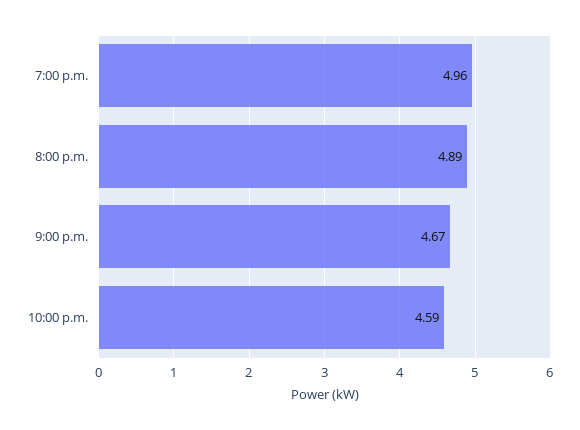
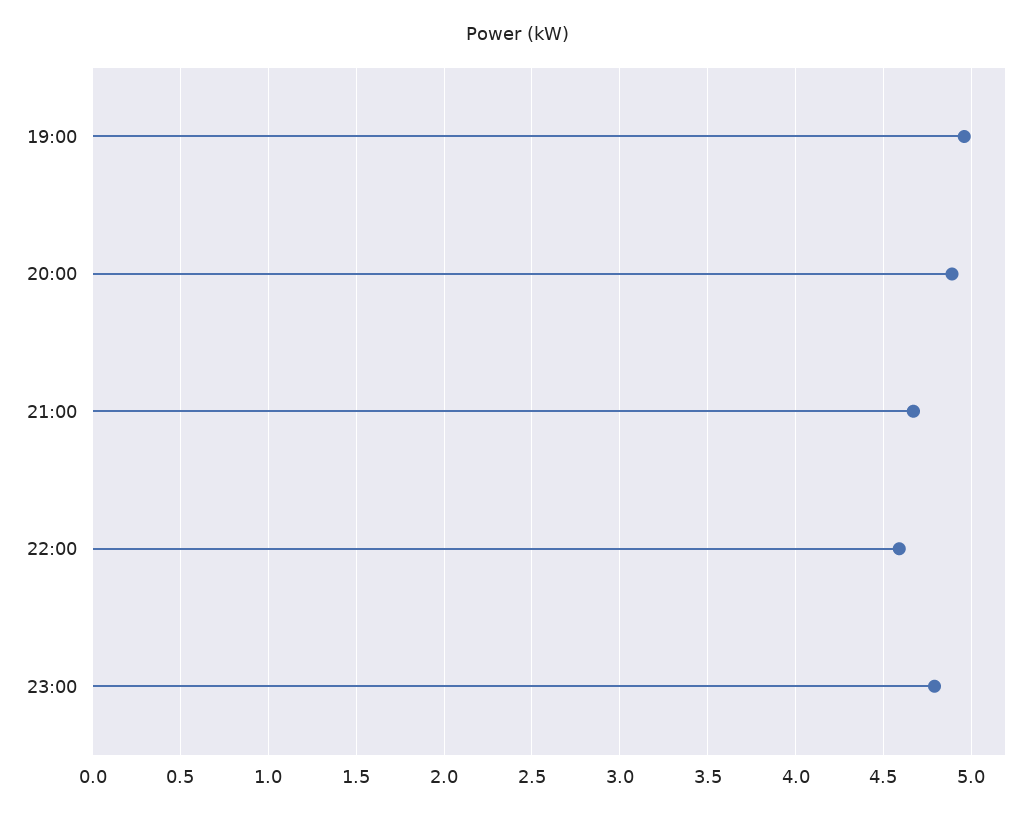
23:00: none -> 4.8

